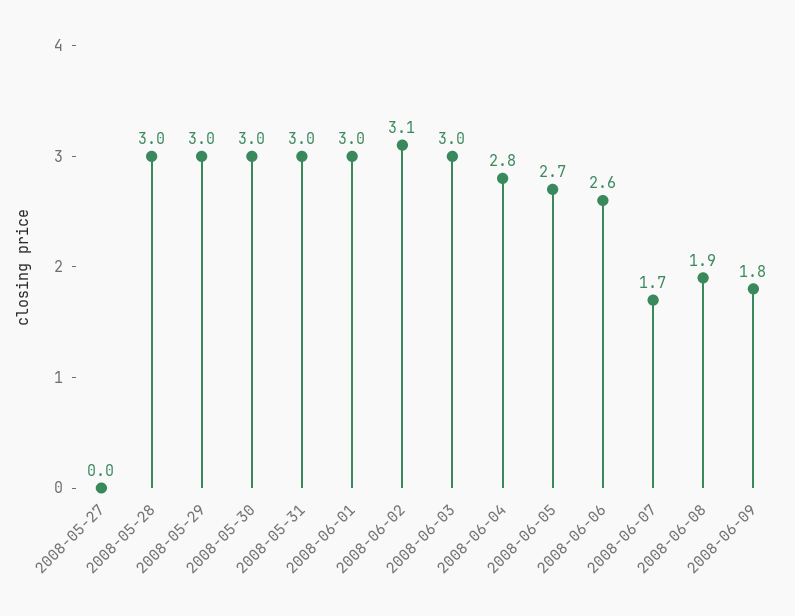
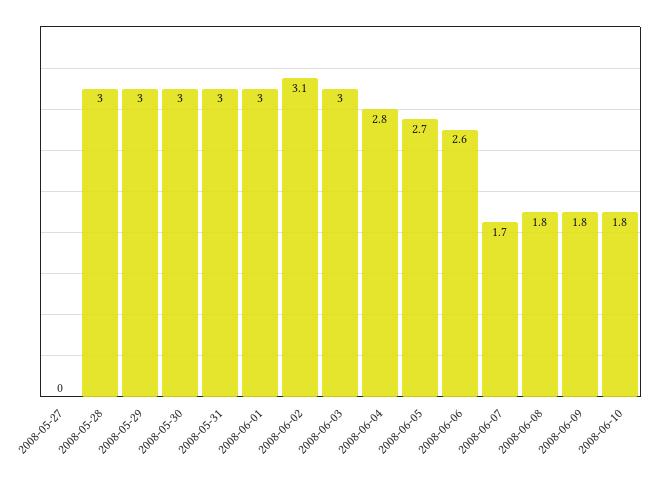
2008-06-08: 1.9 -> 1.8
2008-06-10: none -> 1.8

